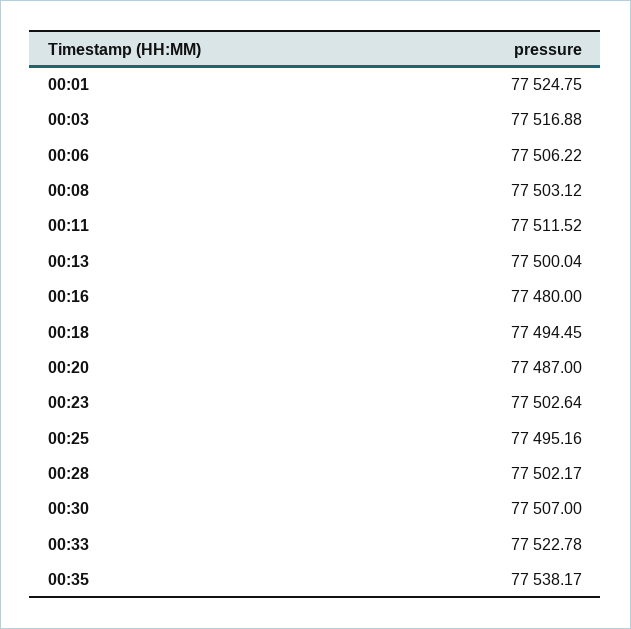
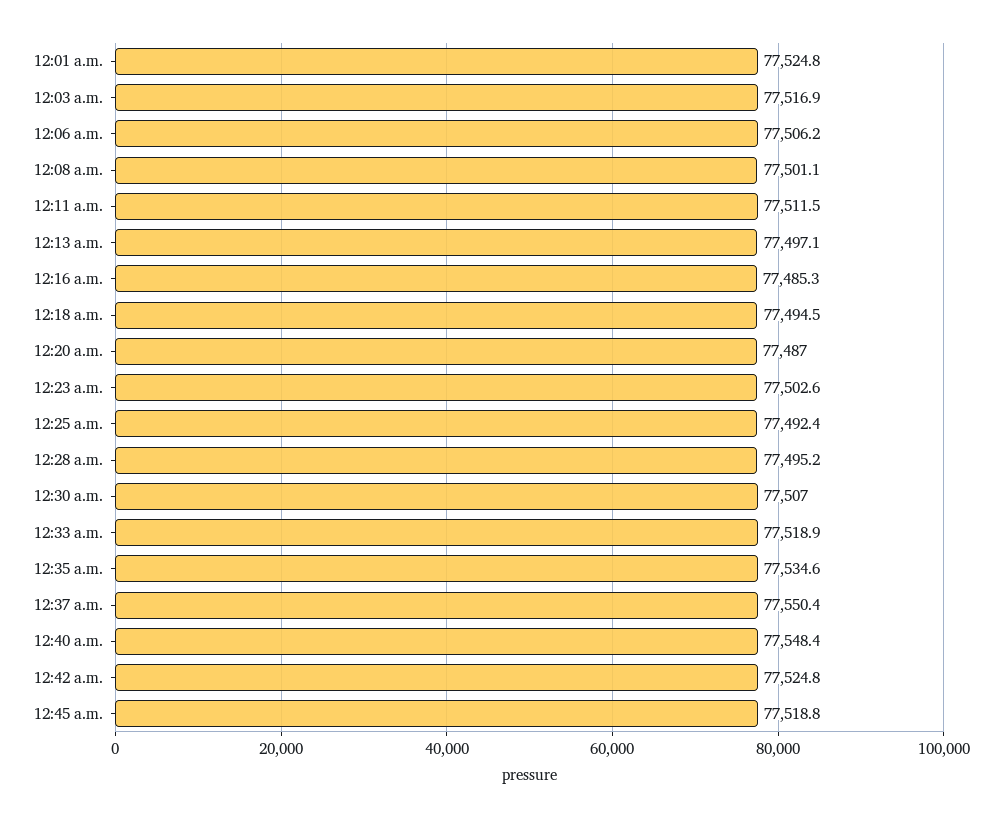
00:08: 77503.12 -> 77501.1
00:13: 77500.04 -> 77497.1
00:16: 77480 -> 77485.3
00:25: 77495.16 -> 77492.4
00:28: 77502.17 -> 77495.2
00:33: 77522.78 -> 77518.9
00:35: 77538.17 -> 77534.6
12:37 a.m.: none -> 77550.4
12:40 a.m.: none -> 77548.4
12:42 a.m.: none -> 77524.8
12:45 a.m.: none -> 77518.8

